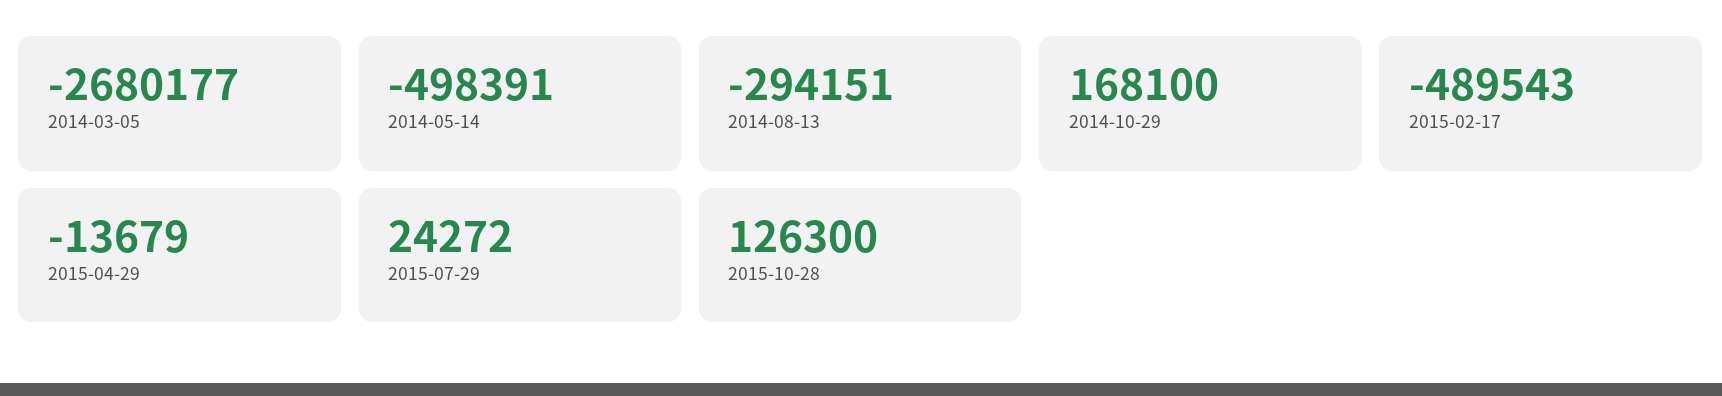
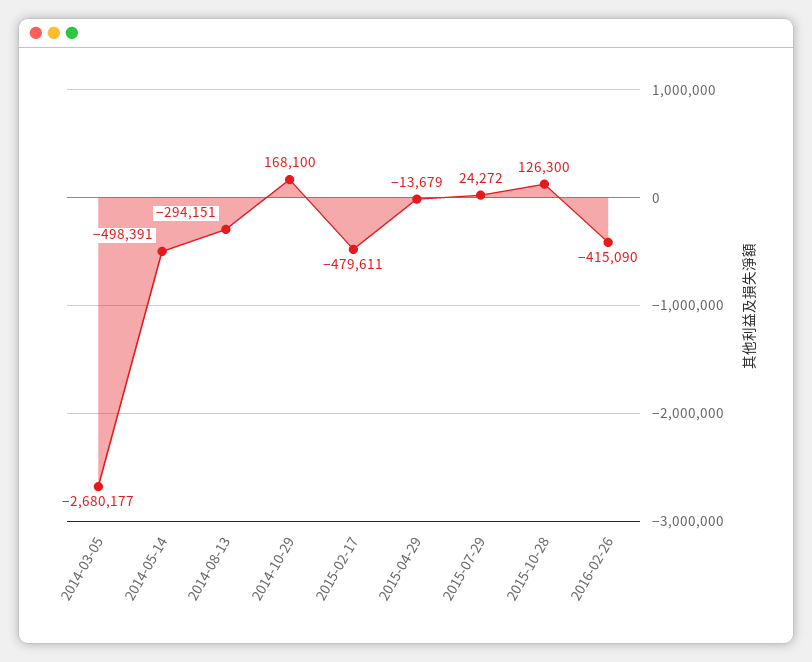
2015-02-17: -489543 -> -479611
2016-02-26: none -> -415090

